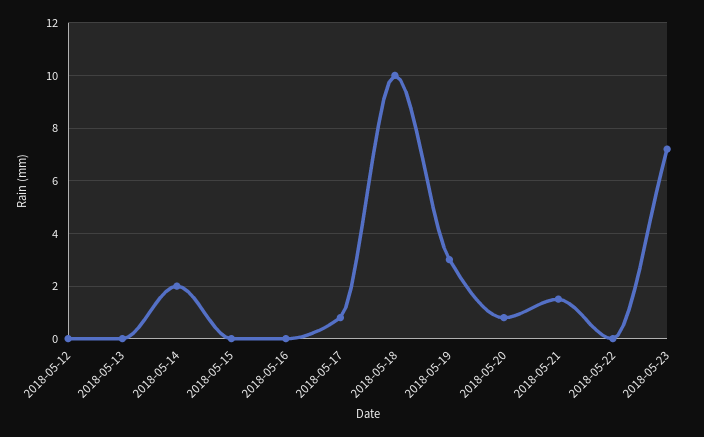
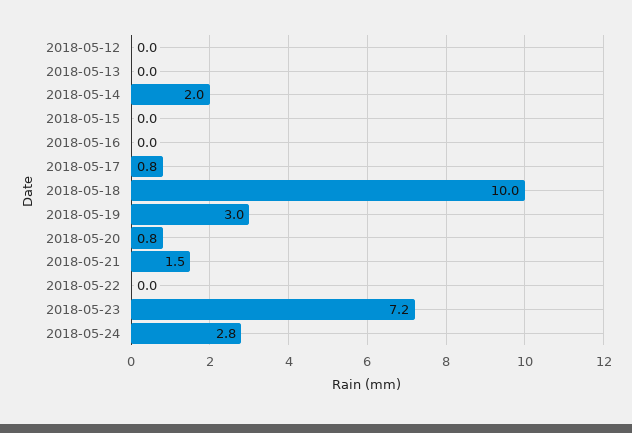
2018-05-24: none -> 2.8

